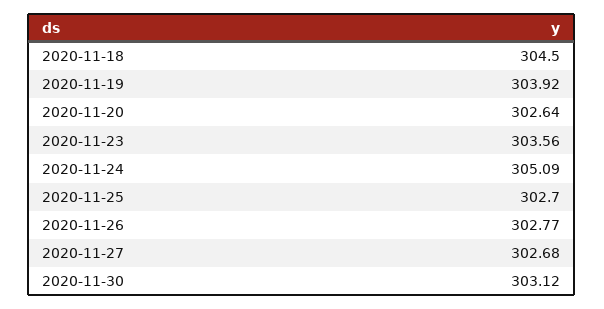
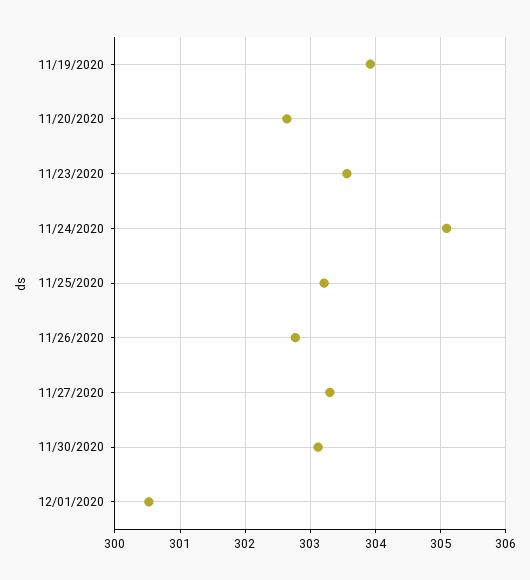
2020-11-18: 304.5 -> none
2020-11-25: 302.7 -> 303.2
2020-11-27: 302.68 -> 303.3
12/01/2020: none -> 300.5

